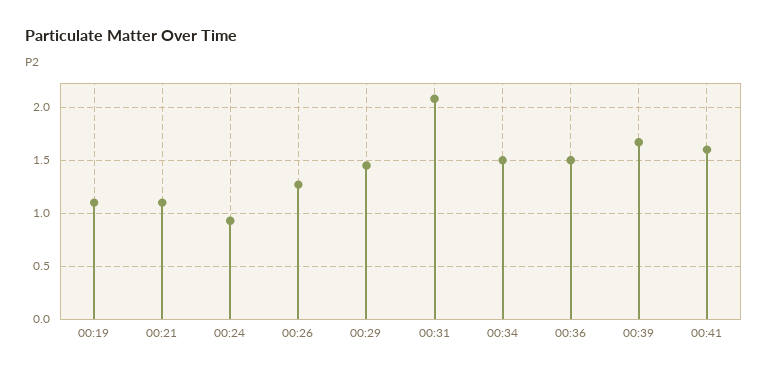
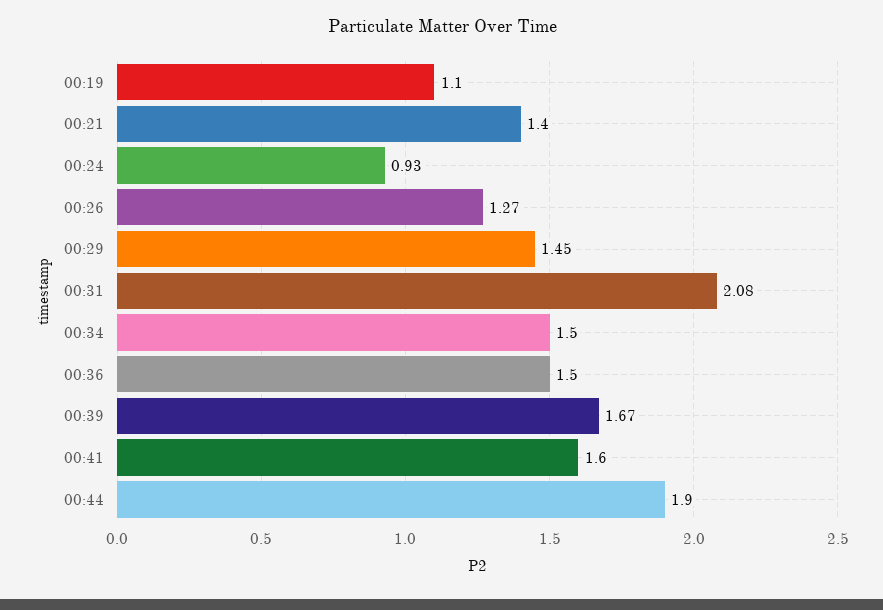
00:21: 1.1 -> 1.4
00:44: none -> 1.9

